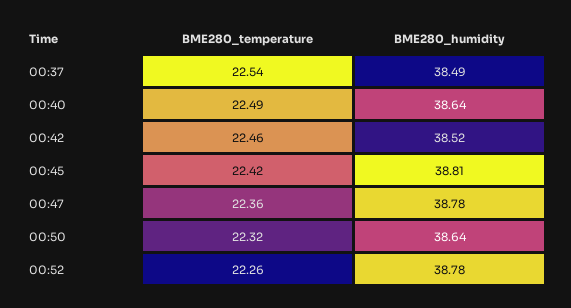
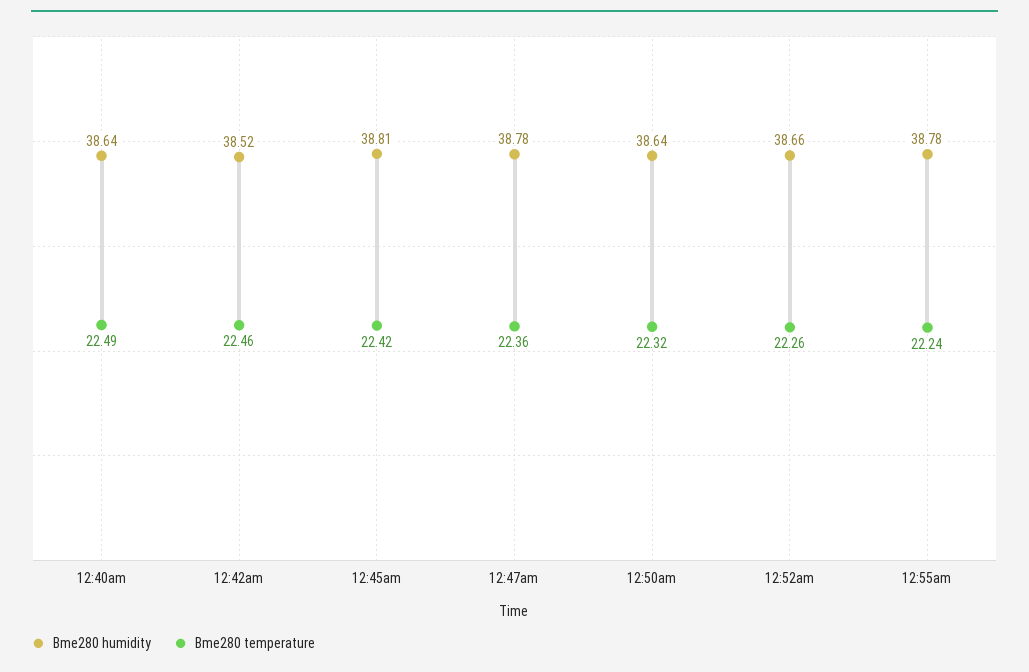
BME280_temperature, 00:37: 22.54 -> none
BME280_humidity, 00:37: 38.49 -> none
BME280_humidity, 00:52: 38.78 -> 38.66
BME280_humidity, 12:55am: none -> 38.78
BME280_temperature, 12:55am: none -> 22.24

